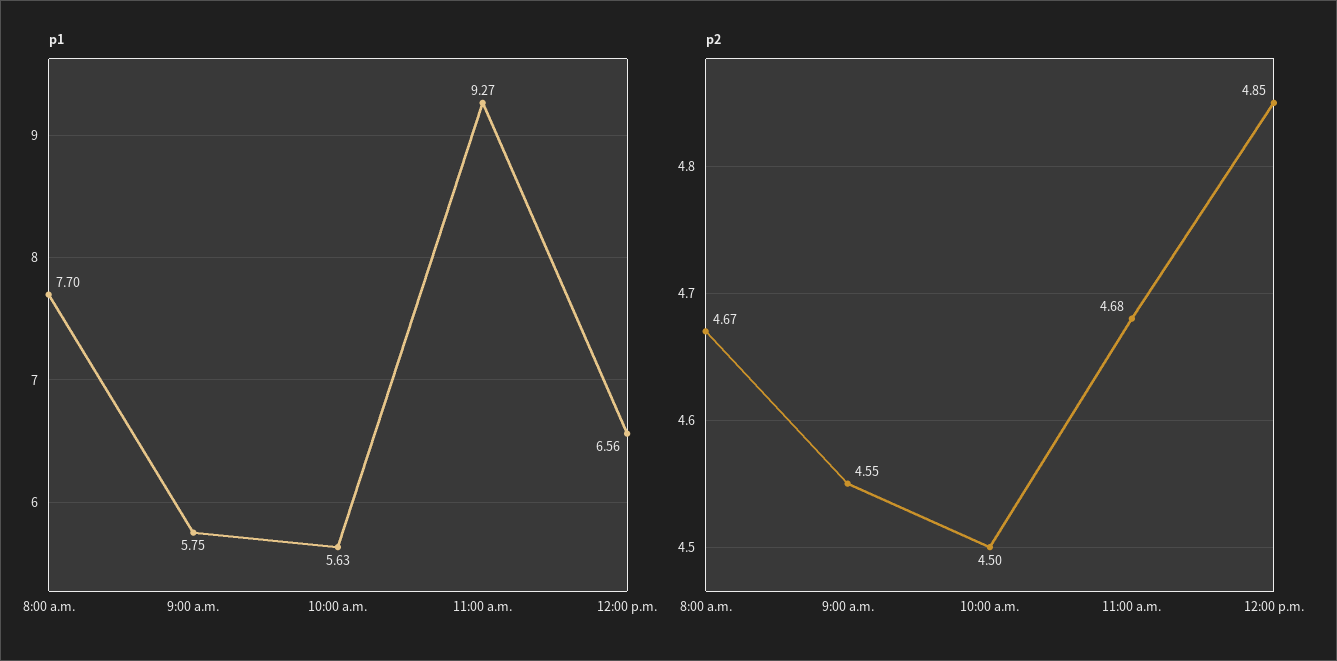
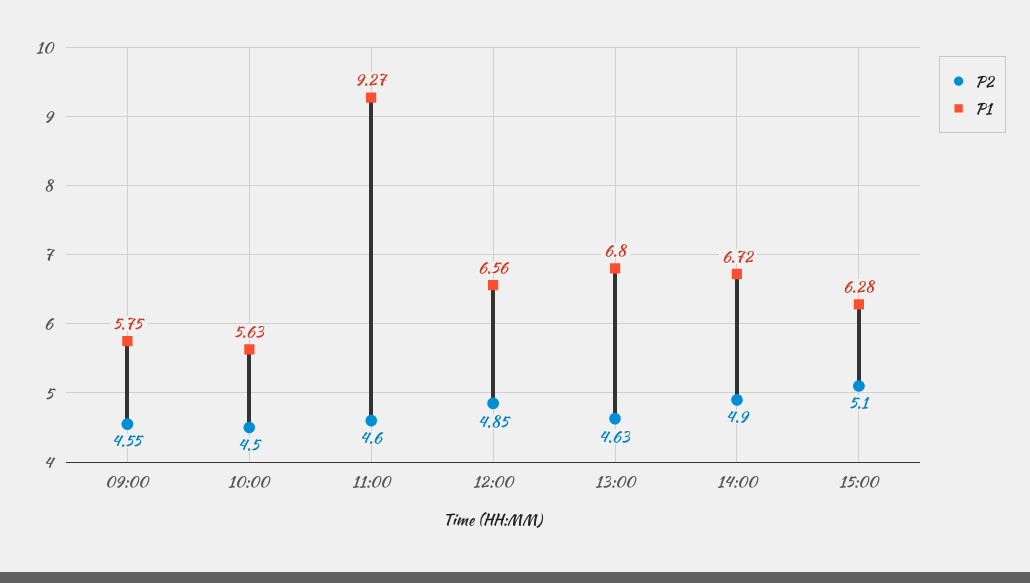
p1, 8:00 a.m.: 7.7 -> none
p2, 8:00 a.m.: 4.67 -> none
p2, 11:00 a.m.: 4.68 -> 4.6
p2, 13:00: none -> 4.63
p1, 13:00: none -> 6.8
p2, 14:00: none -> 4.9
p1, 14:00: none -> 6.72
p2, 15:00: none -> 5.1
p1, 15:00: none -> 6.28

